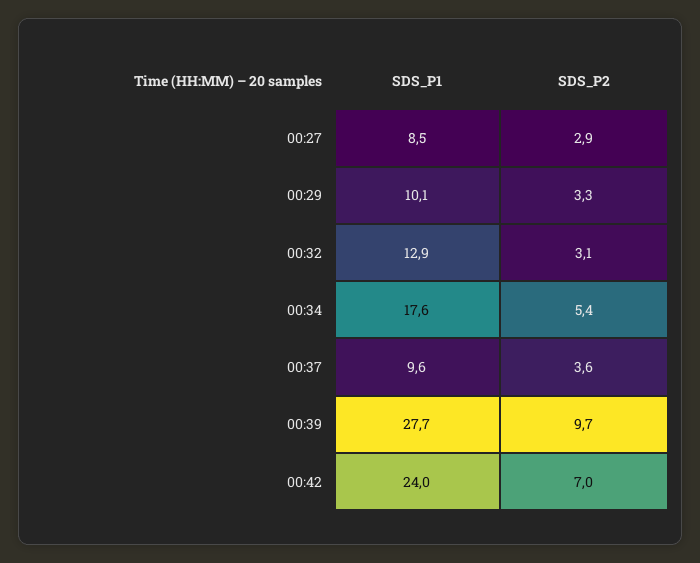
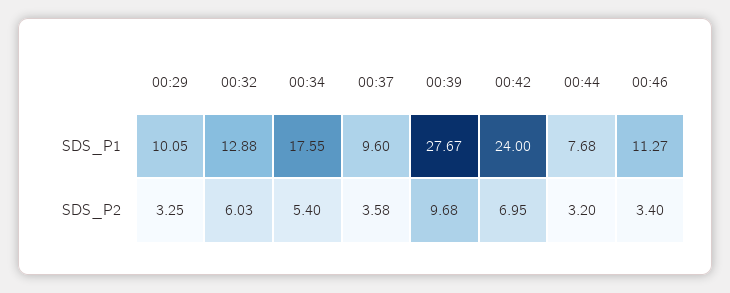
SDS_P1, 00:27: 8.5 -> none
SDS_P2, 00:27: 2.9 -> none
SDS_P2, 00:32: 3.1 -> 6.03
SDS_P1, 00:44: none -> 7.68
SDS_P1, 00:46: none -> 11.27
SDS_P2, 00:44: none -> 3.2
SDS_P2, 00:46: none -> 3.4

